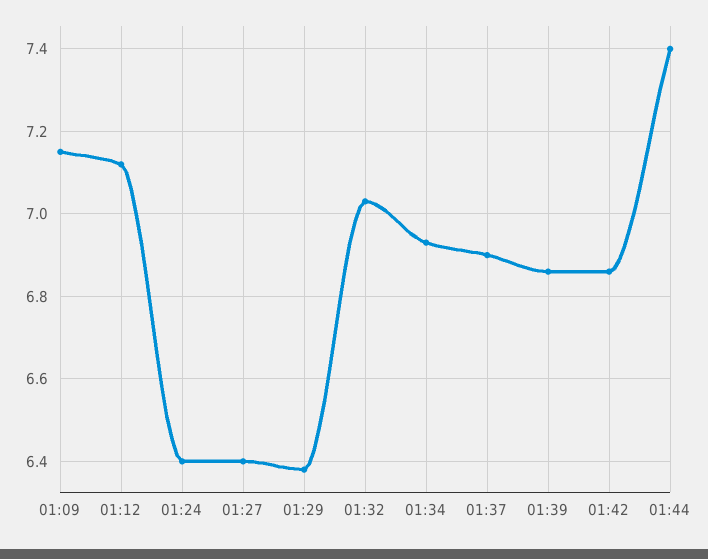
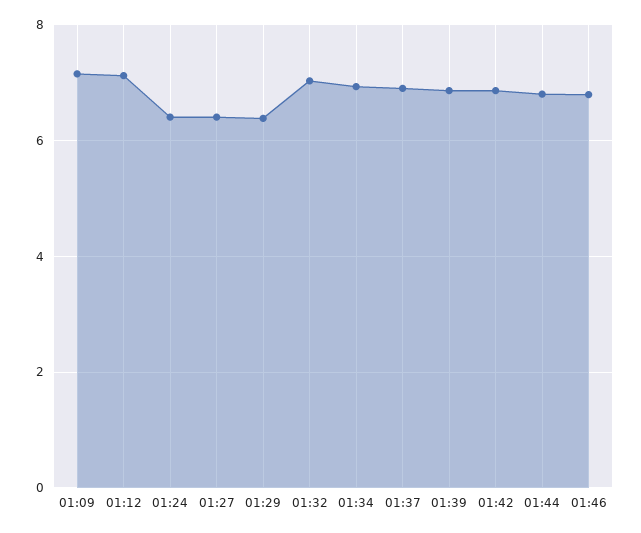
01:44: 7.4 -> 6.8
01:46: none -> 6.8

